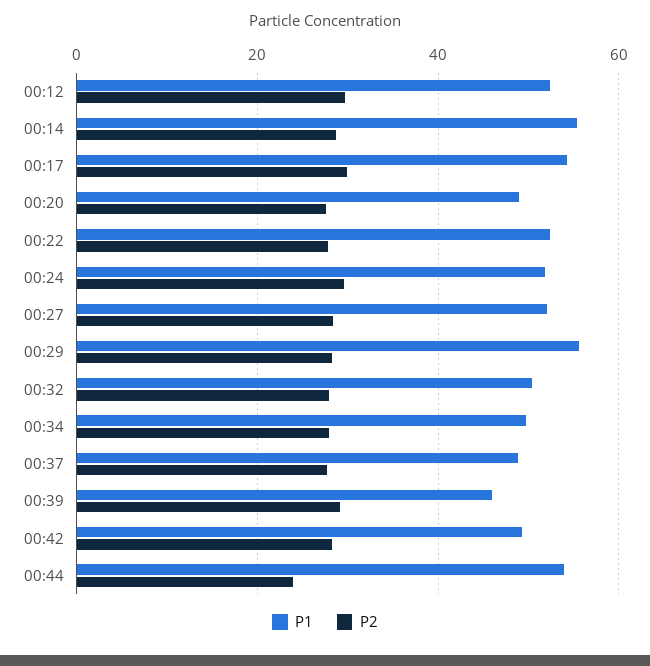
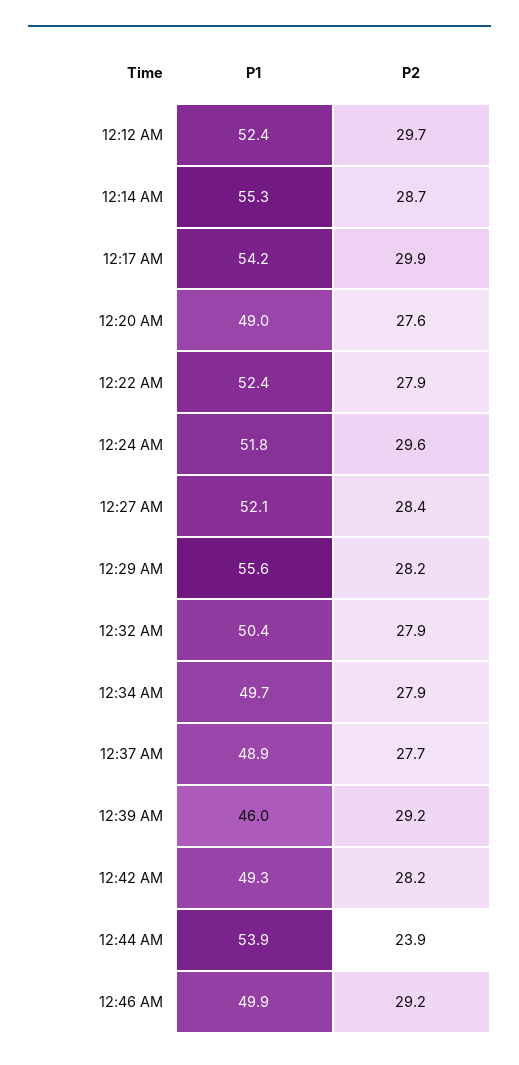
P1, 12:46 AM: none -> 49.9
P2, 12:46 AM: none -> 29.2

